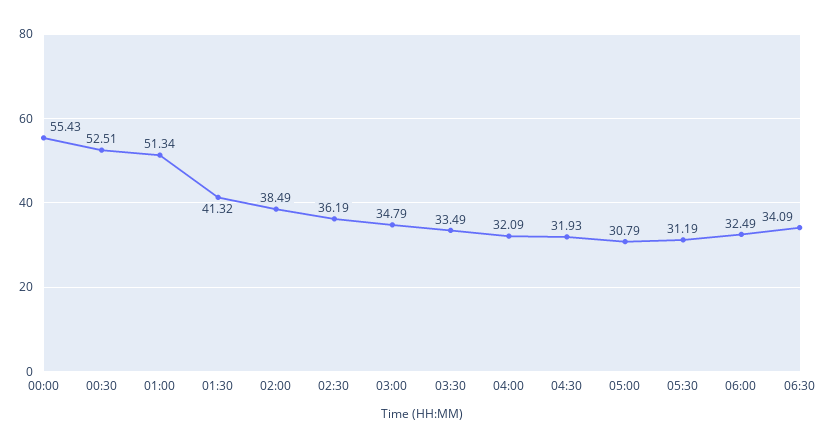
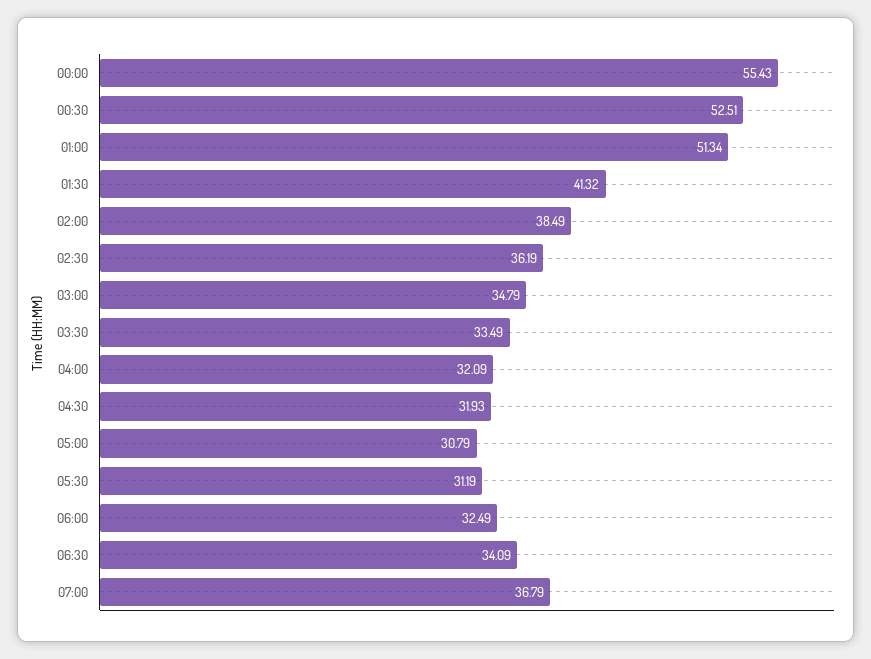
07:00: none -> 36.79

